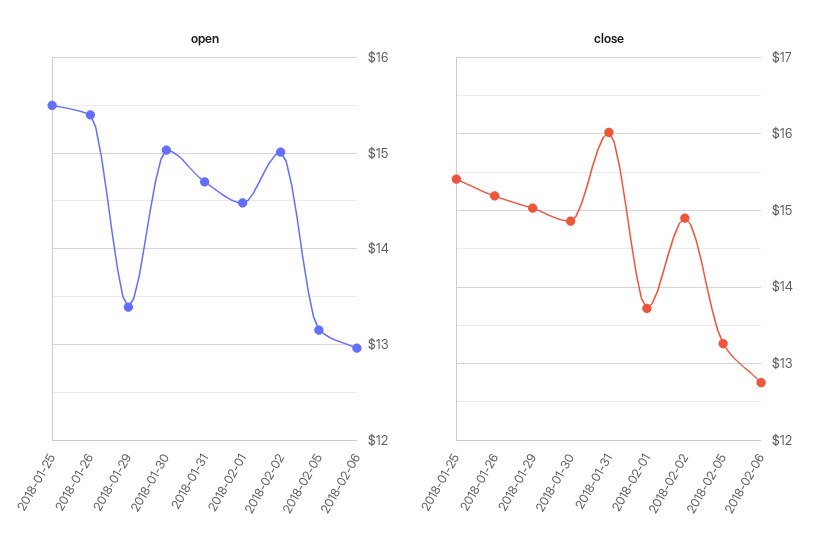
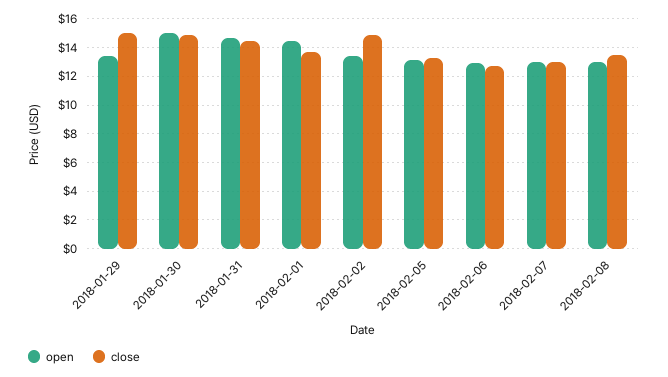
open, 2018-01-25: 15.5 -> none
open, 2018-01-26: 15.4 -> none
open, 2018-02-02: 15 -> 13.5
close, 2018-01-25: 15.4 -> none
close, 2018-01-26: 15.2 -> none
close, 2018-01-31: 16 -> 14.5
open, 2018-02-07: none -> 13
close, 2018-02-07: none -> 13
open, 2018-02-08: none -> 13
close, 2018-02-08: none -> 13.5

